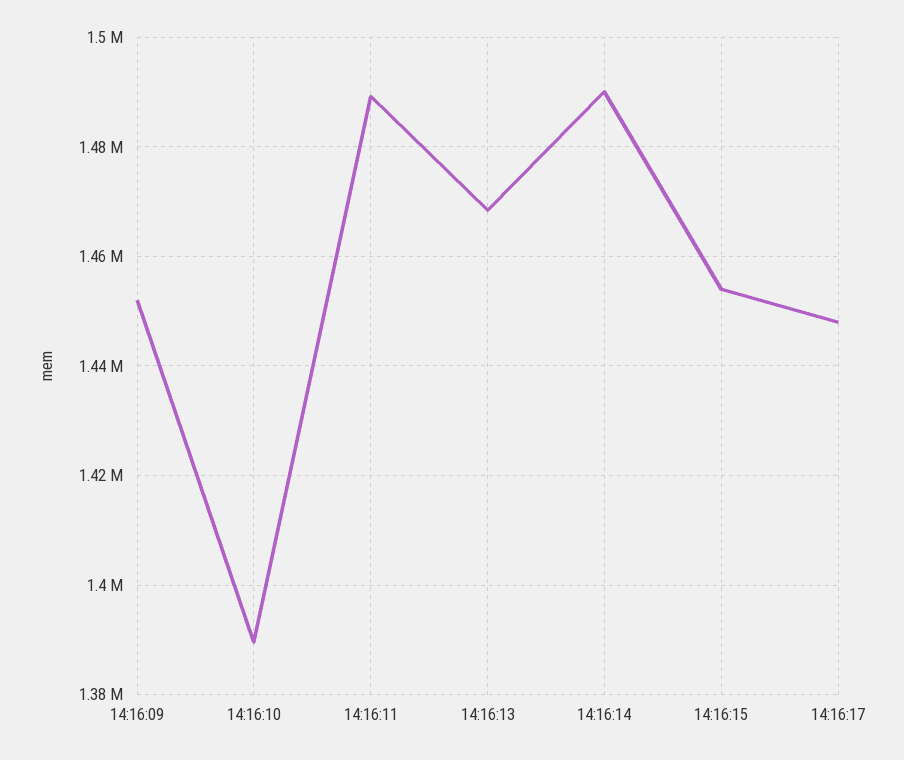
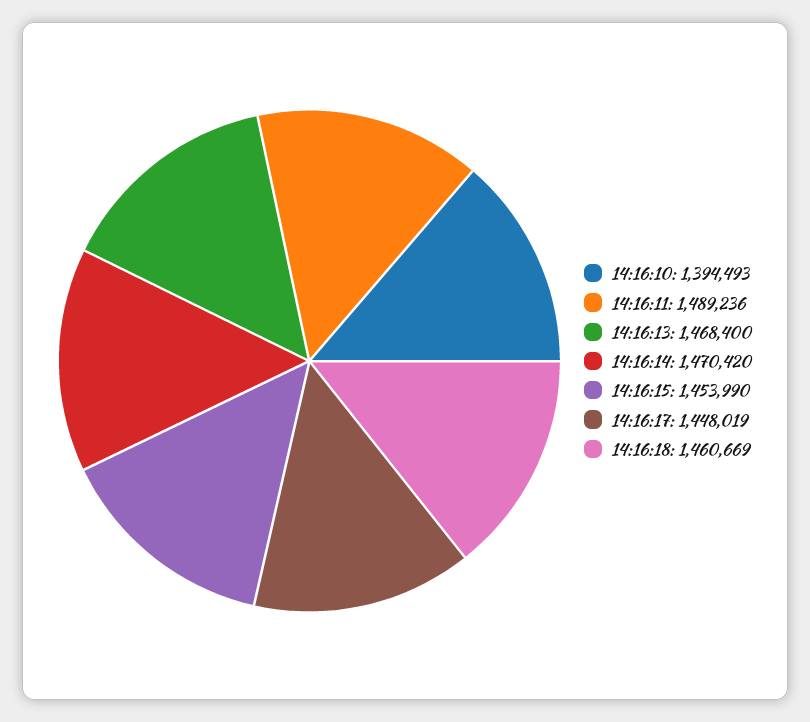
14:16:09: 1452000 -> none
14:16:10: 1390000 -> 1394493
14:16:14: 1490000 -> 1470420
14:16:18: none -> 1460669

